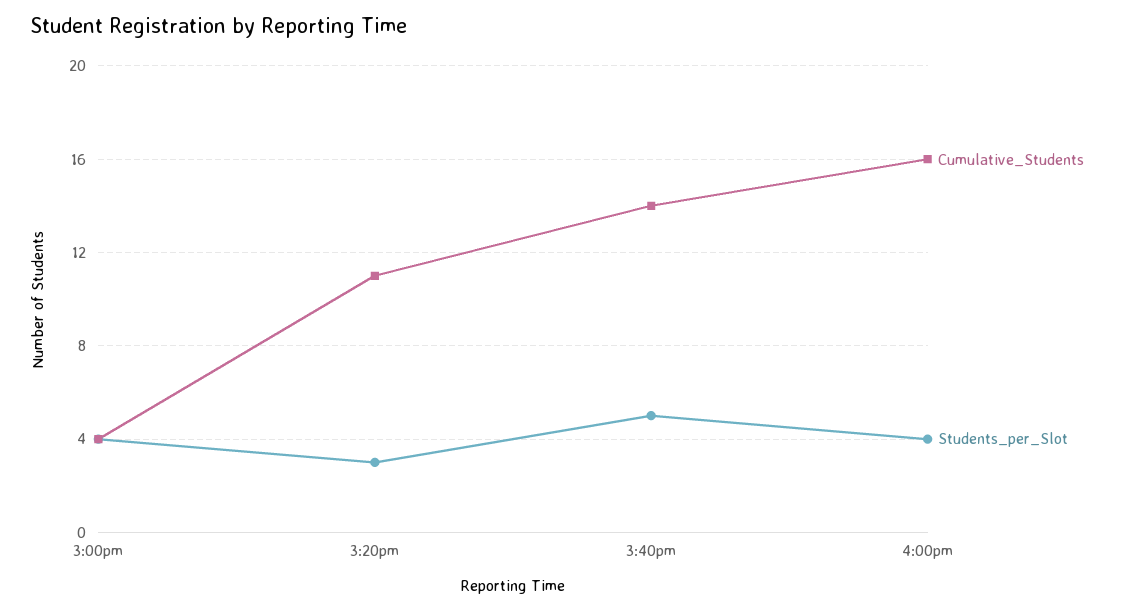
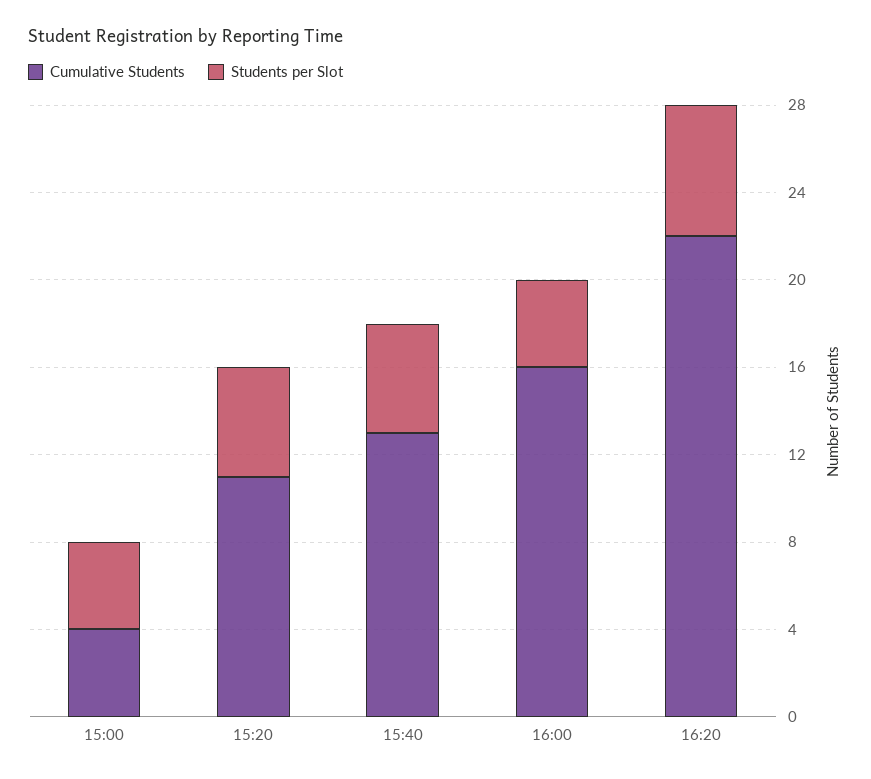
Students_per_Slot, 3:20pm: 3 -> 5
Cumulative_Students, 3:40pm: 14 -> 13
Cumulative_Students, 16:20: none -> 22
Students_per_Slot, 16:20: none -> 6

